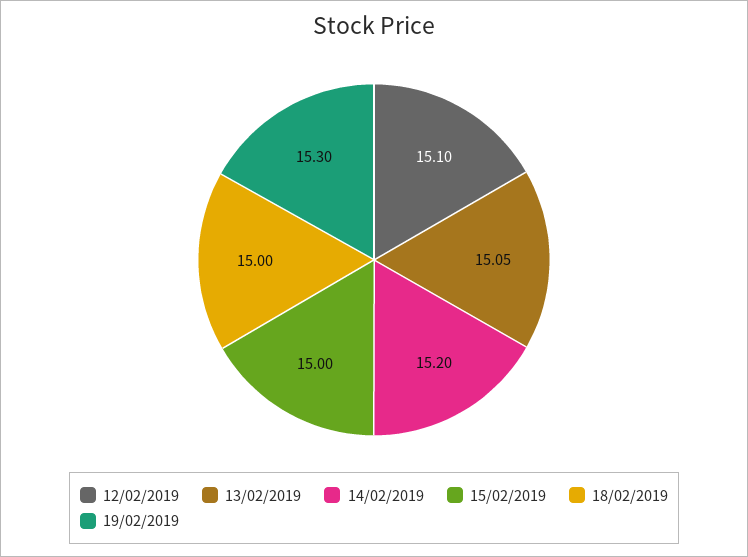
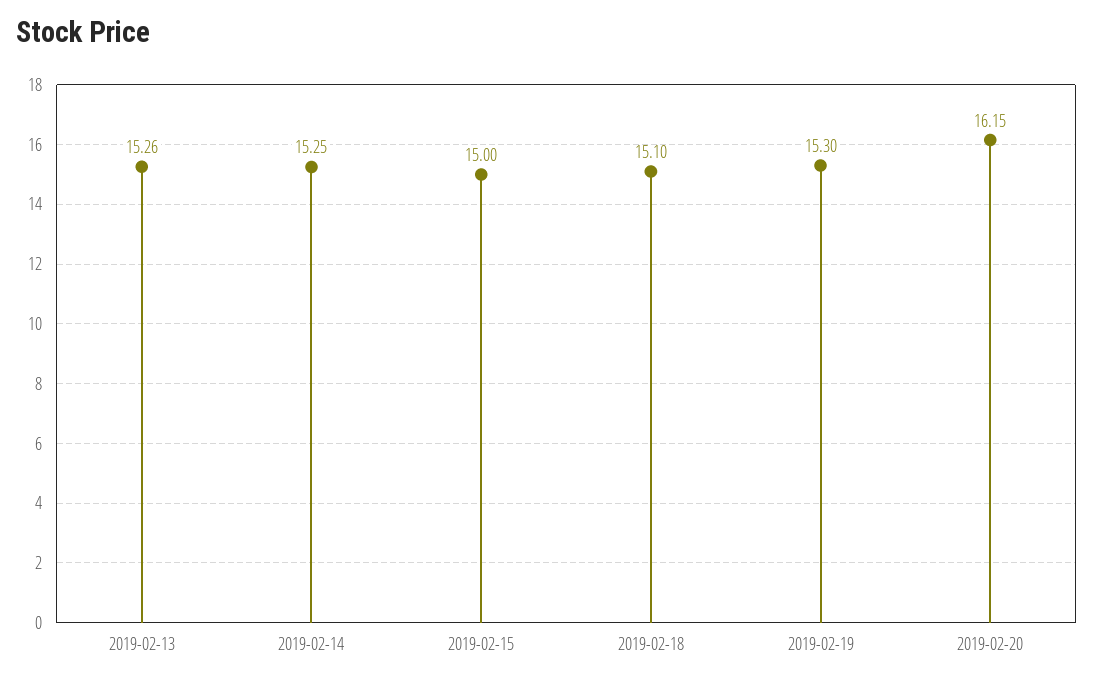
12/02/2019: 15.1 -> none
13/02/2019: 15.05 -> 15.26
14/02/2019: 15.2 -> 15.25
18/02/2019: 15 -> 15.1
2019-02-20: none -> 16.15

